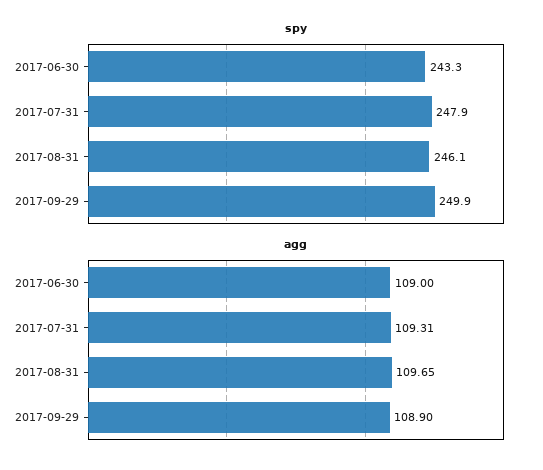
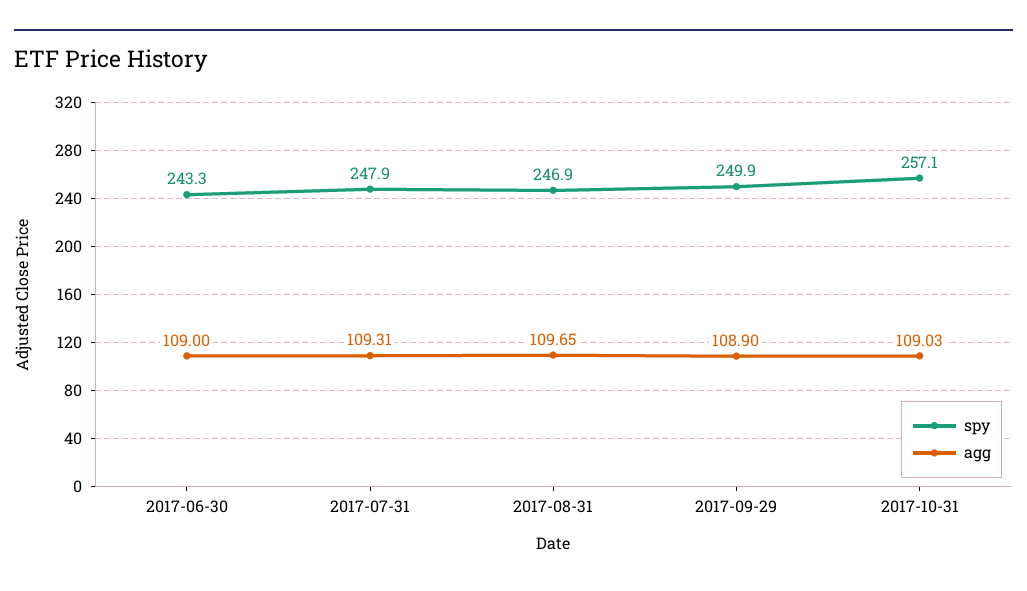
spy, 2017-08-31: 246.1 -> 246.9
spy, 2017-10-31: none -> 257.1
agg, 2017-10-31: none -> 109.03

